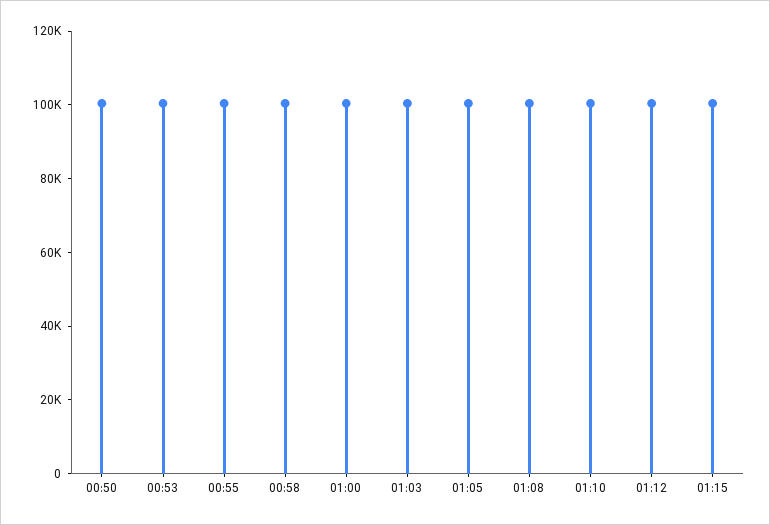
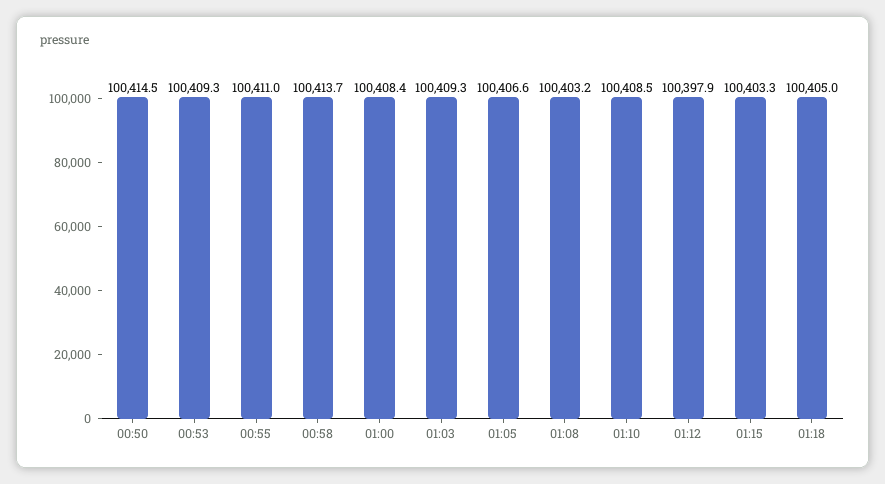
01:18: none -> 100405

